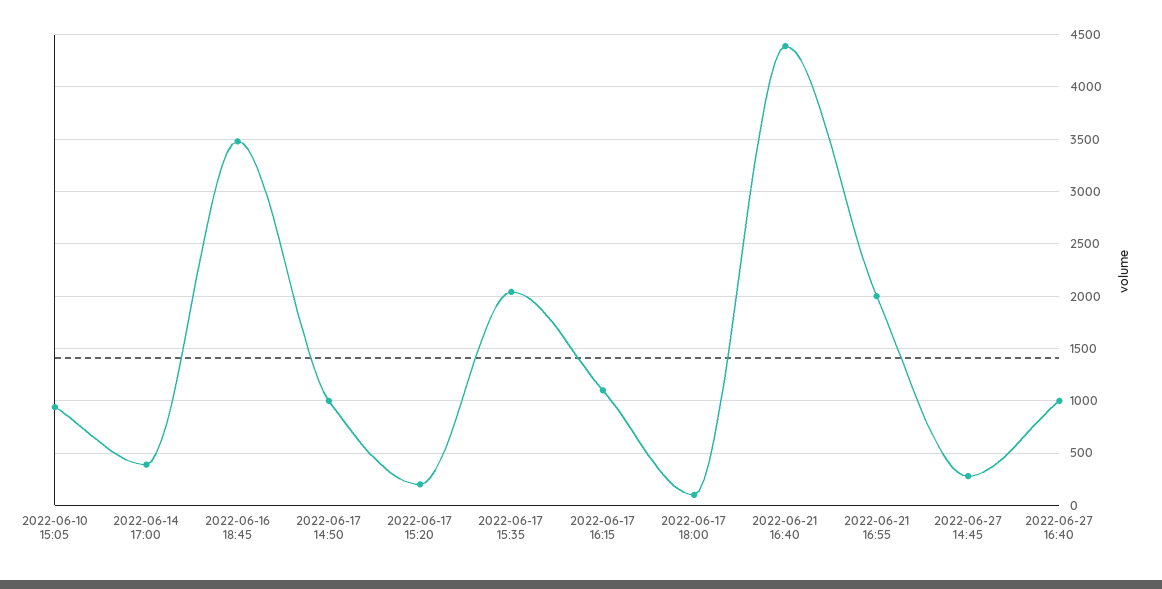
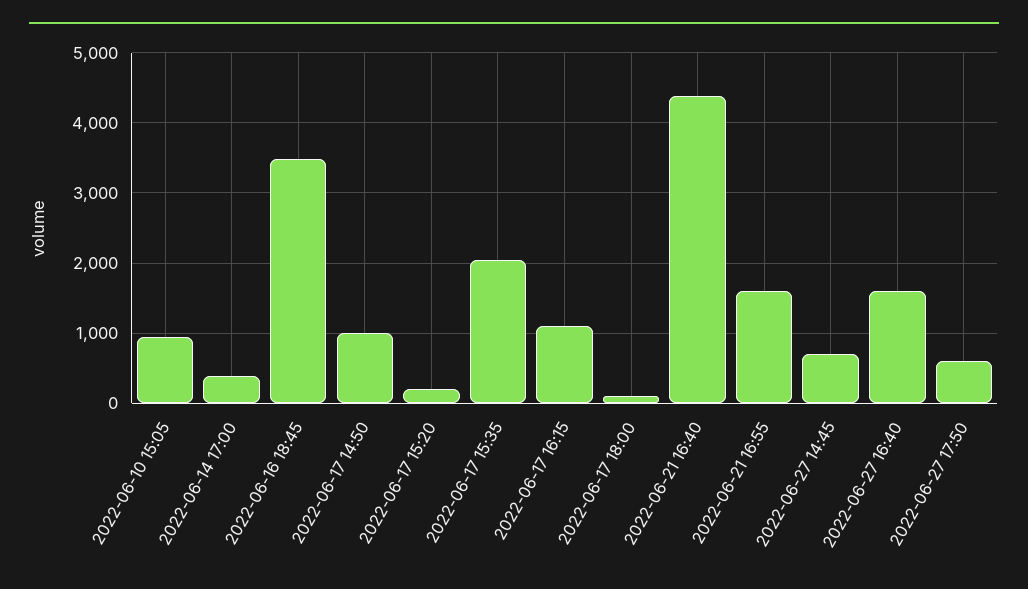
2022-06-21 16:55: 2000 -> 1600
2022-06-27 14:45: 300 -> 700
2022-06-27 16:40: 1000 -> 1600
2022-06-27 17:50: none -> 600

